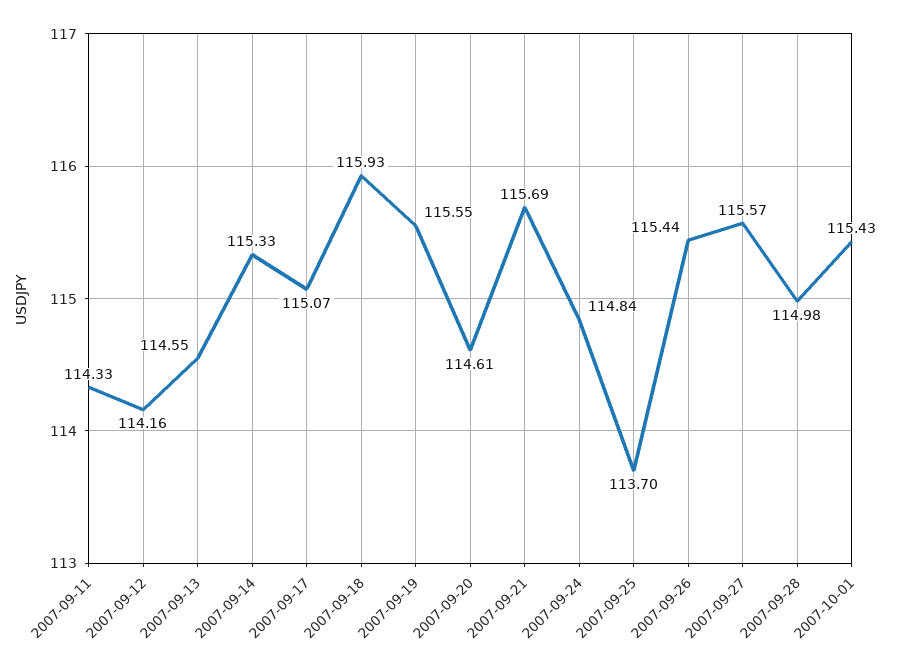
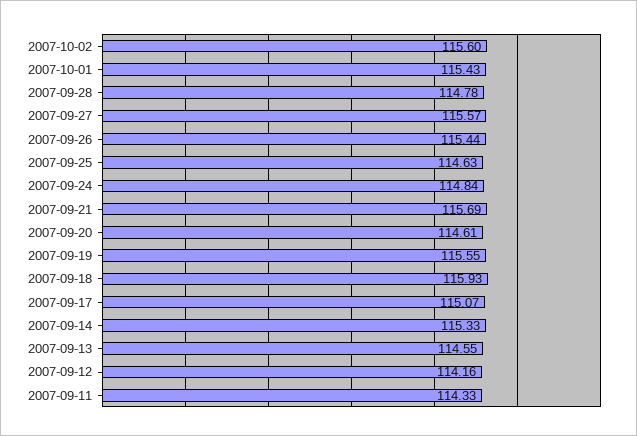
2007-09-25: 113.7 -> 114.63
2007-09-28: 114.98 -> 114.78
2007-10-02: none -> 115.6

